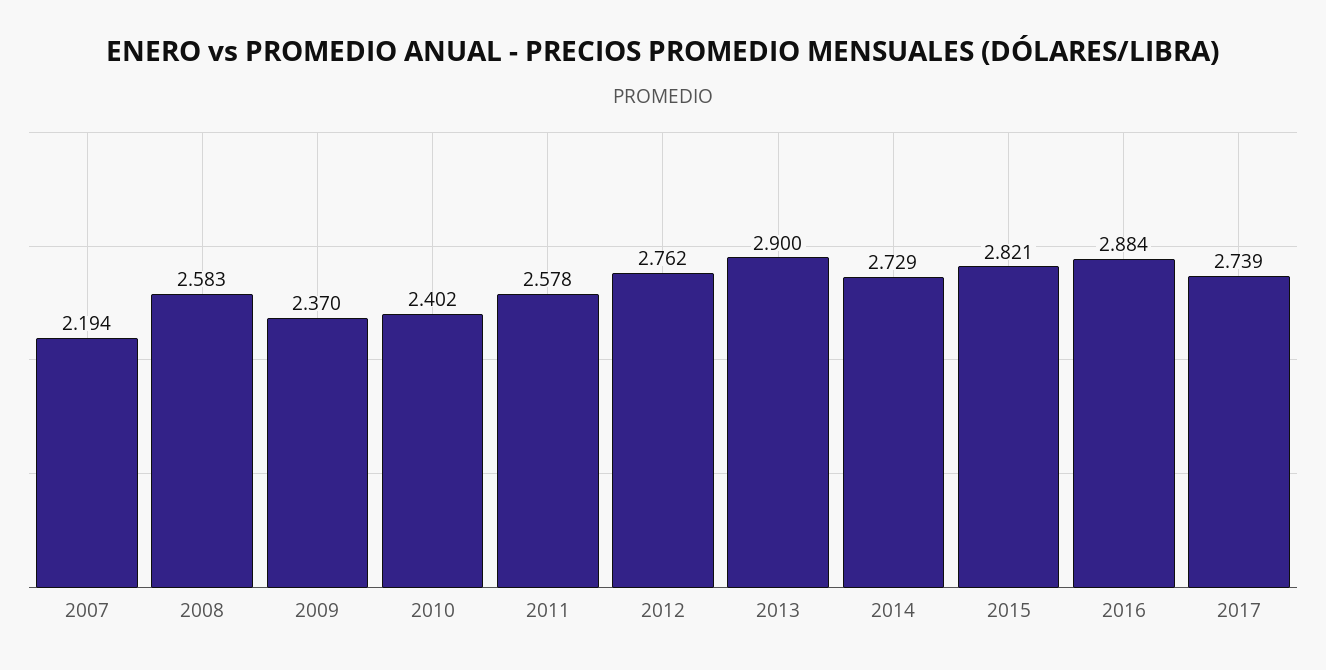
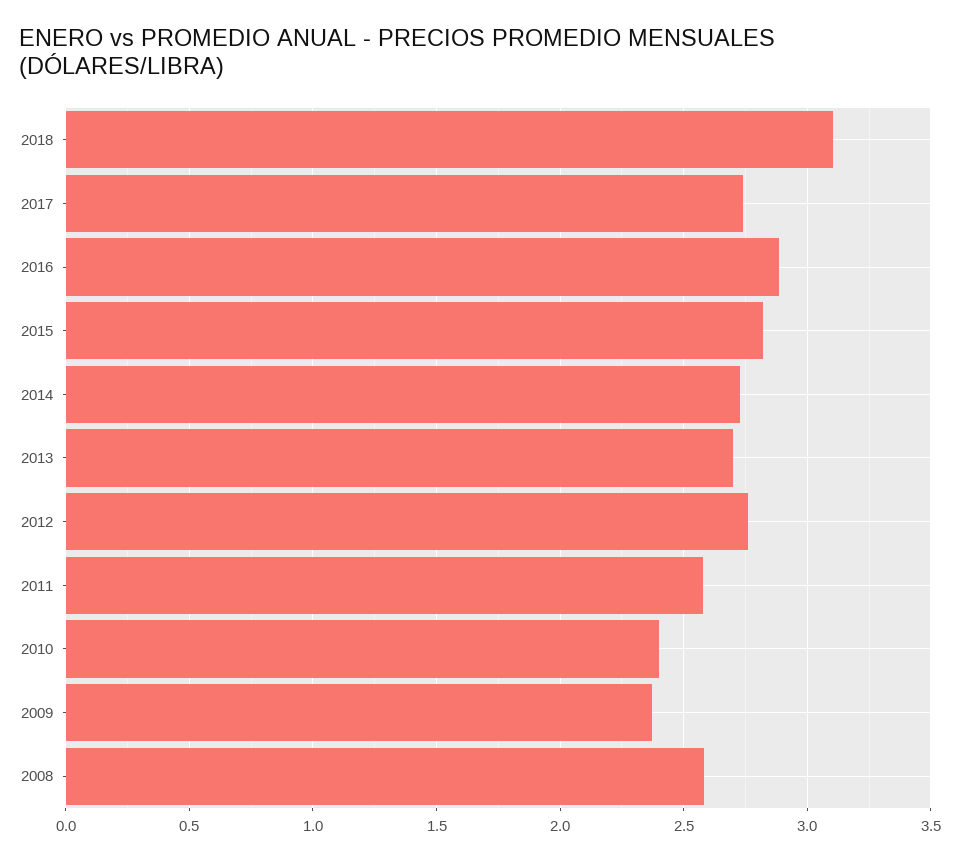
2007: 2.194 -> none
2013: 2.9 -> 2.7
2018: none -> 3.1

